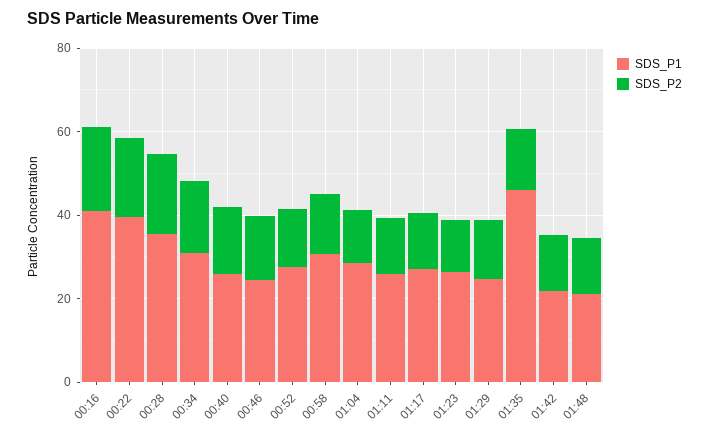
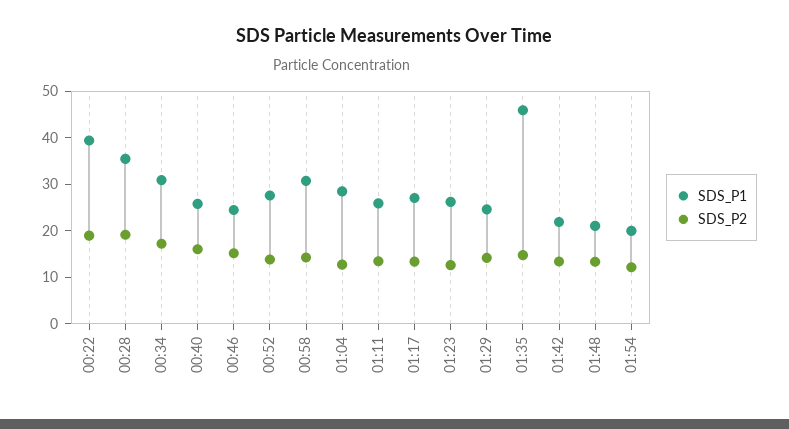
SDS_P1, 00:16: 40 -> none
SDS_P2, 00:16: 20 -> none
SDS_P1, 01:54: none -> 20
SDS_P2, 01:54: none -> 12

